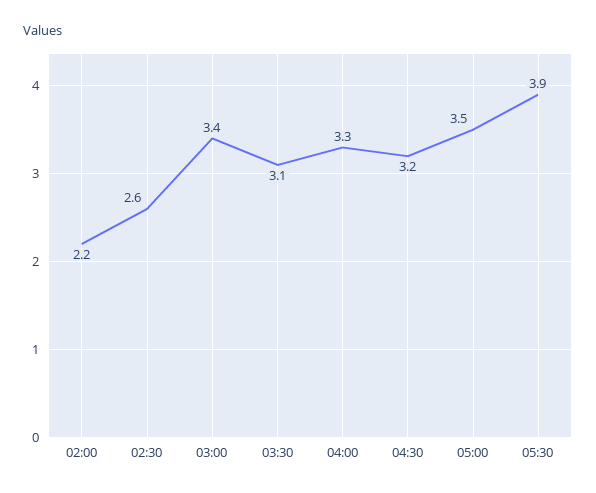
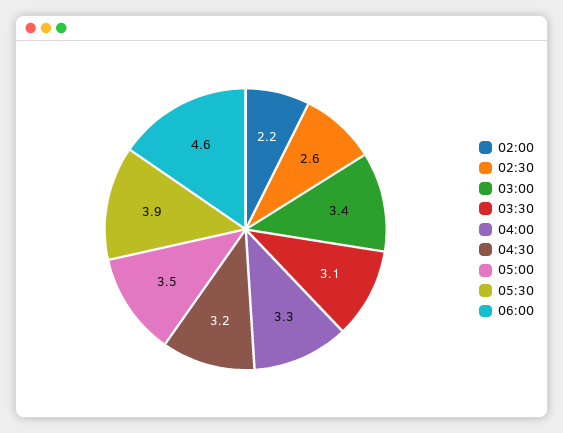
06:00: none -> 4.6

